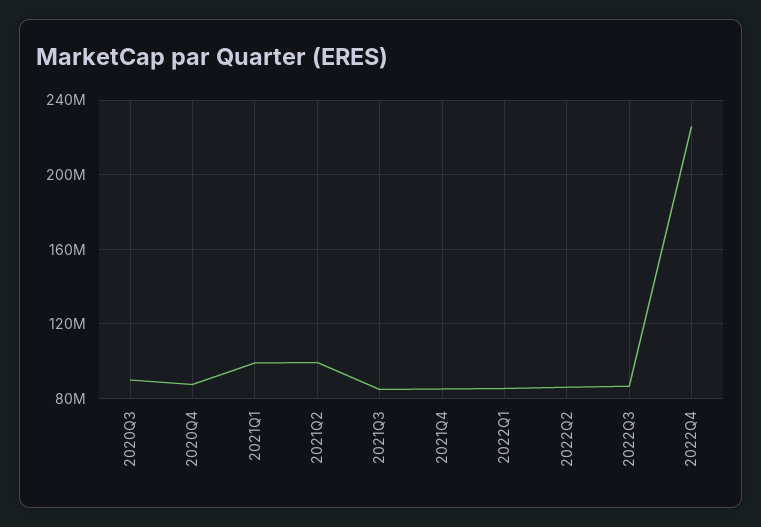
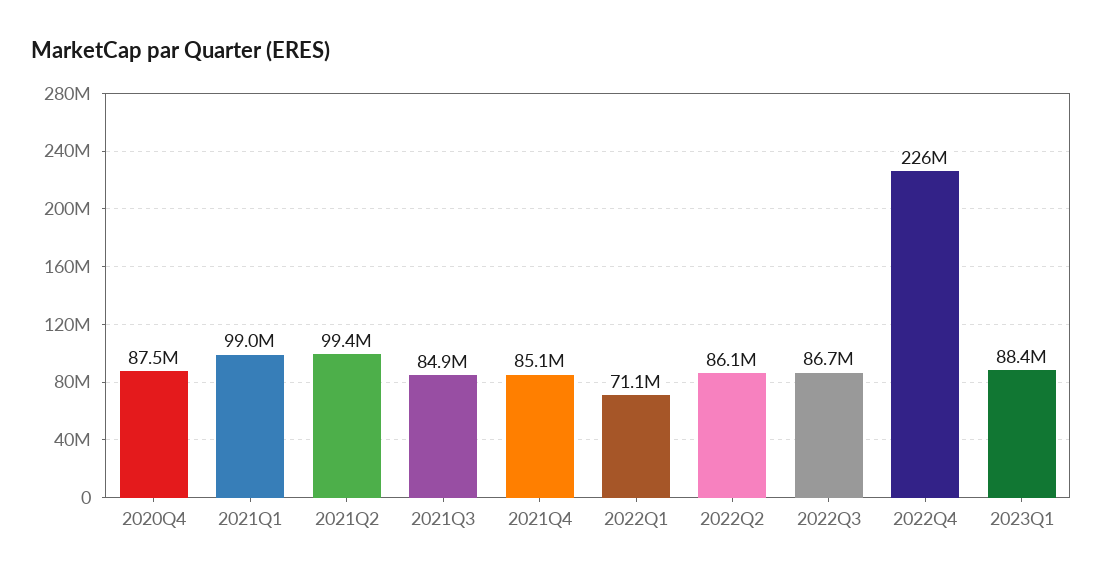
2020Q3: 90000000 -> none
2022Q1: 85000000 -> 71100000
2023Q1: none -> 88400000

